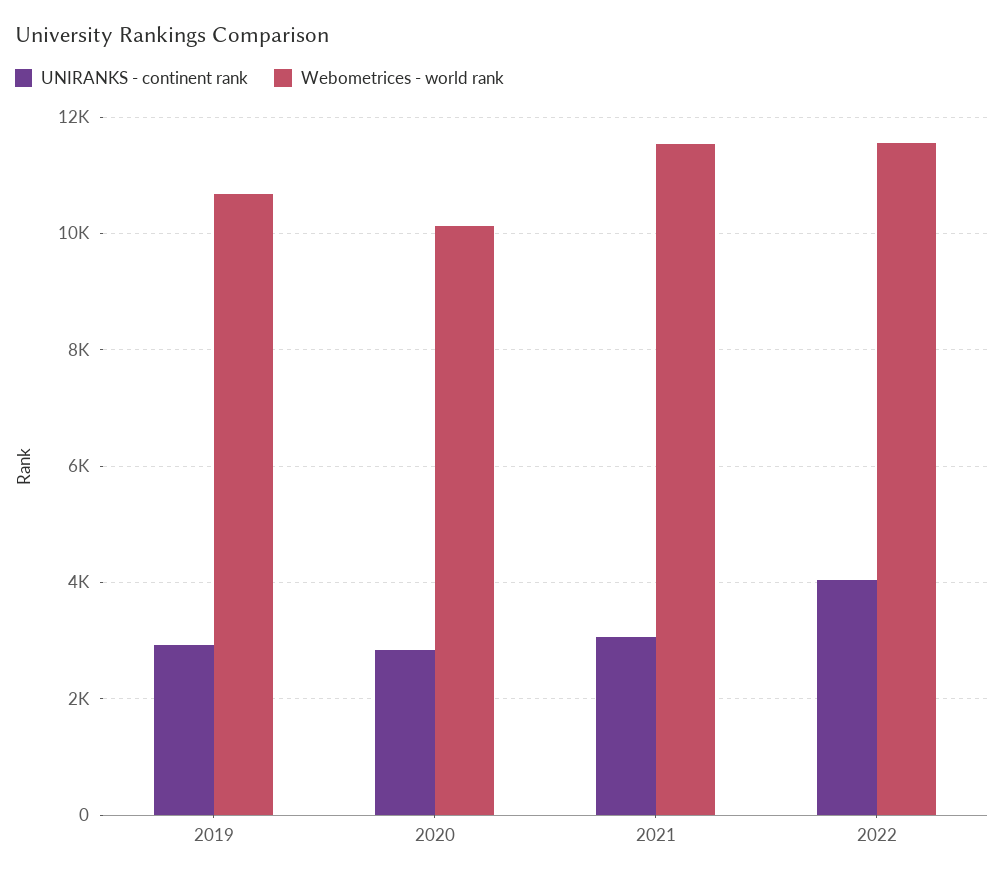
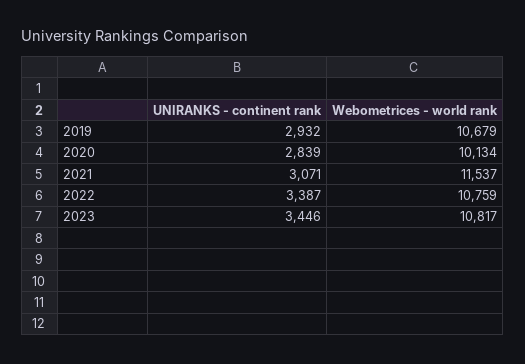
UNIRANKS - continent rank, 2022: 4000 -> 3387
Webometrices - world rank, 2022: 11600 -> 10759
UNIRANKS - continent rank, 2023: none -> 3446
Webometrices - world rank, 2023: none -> 10817

